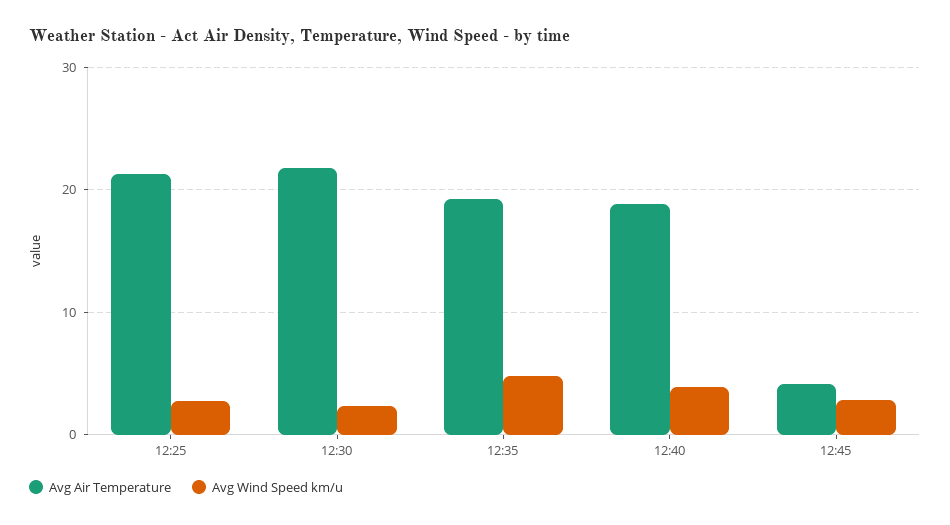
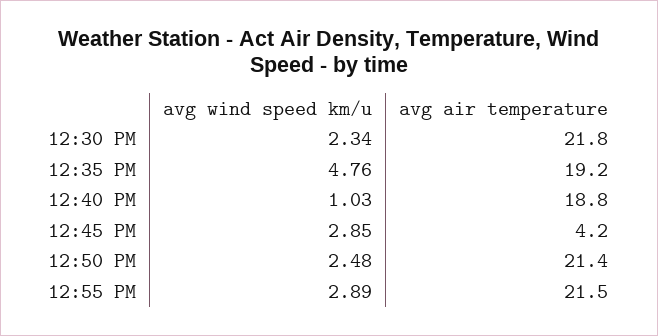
Avg Air Temperature, 12:25: 21 -> none
Avg Wind Speed km/u, 12:25: 3 -> none
Avg Wind Speed km/u, 12:40: 4 -> 1.03
Avg Wind Speed km/u, 12:50 PM: none -> 2.48
Avg Air Temperature, 12:50 PM: none -> 21.4
Avg Wind Speed km/u, 12:55 PM: none -> 2.89
Avg Air Temperature, 12:55 PM: none -> 21.5

